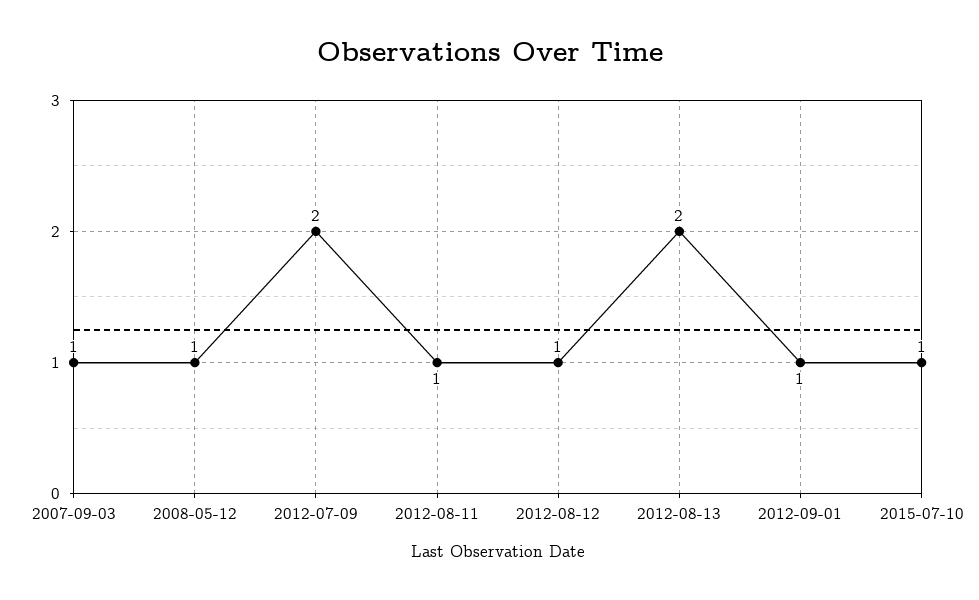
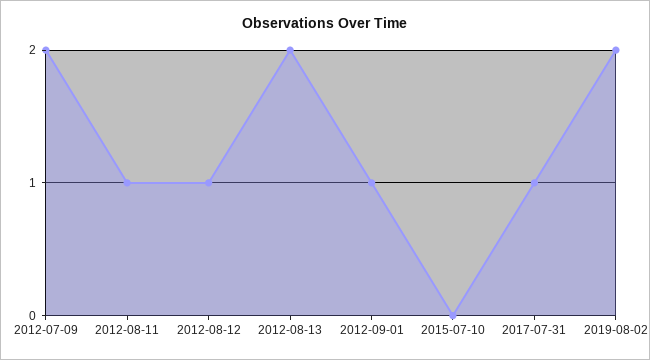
2007-09-03: 1 -> none
2008-05-12: 1 -> none
2015-07-10: 1 -> 0
2017-07-31: none -> 1
2019-08-02: none -> 2

